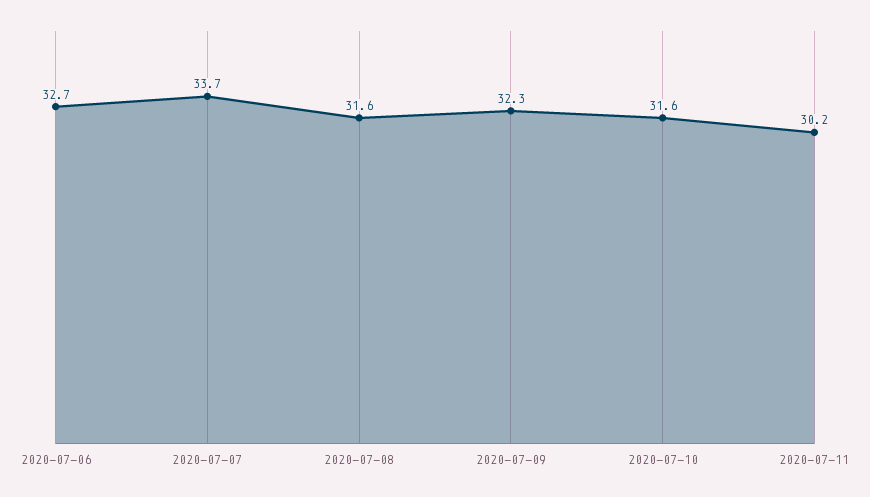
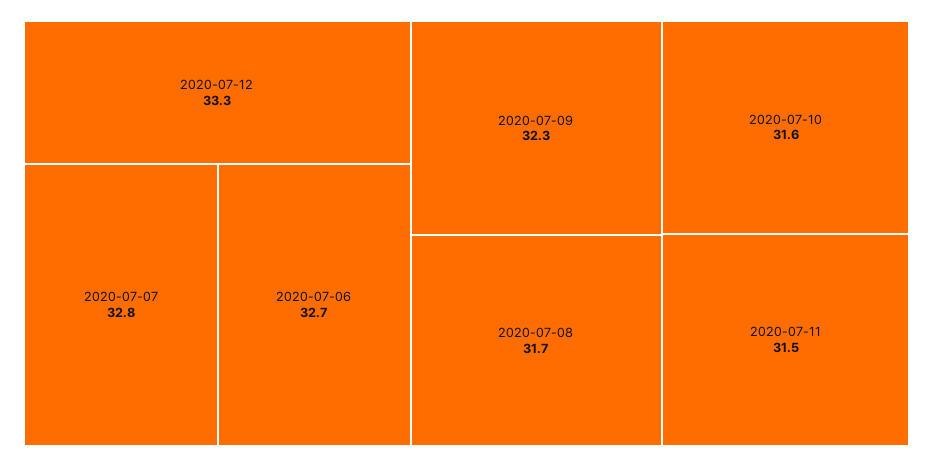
2020-07-07: 33.7 -> 32.8
2020-07-08: 31.6 -> 31.7
2020-07-11: 30.2 -> 31.5
2020-07-12: none -> 33.3

